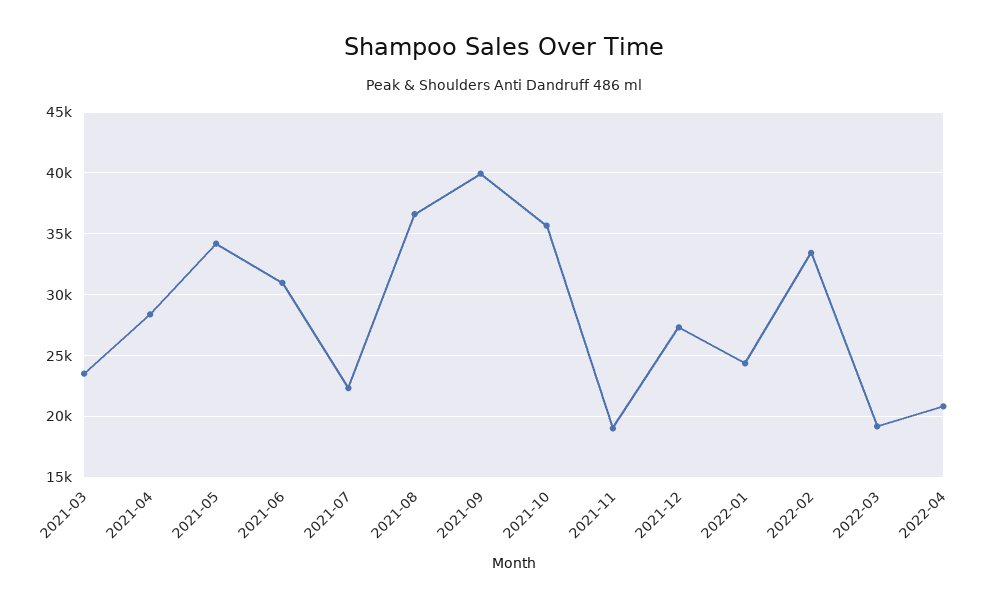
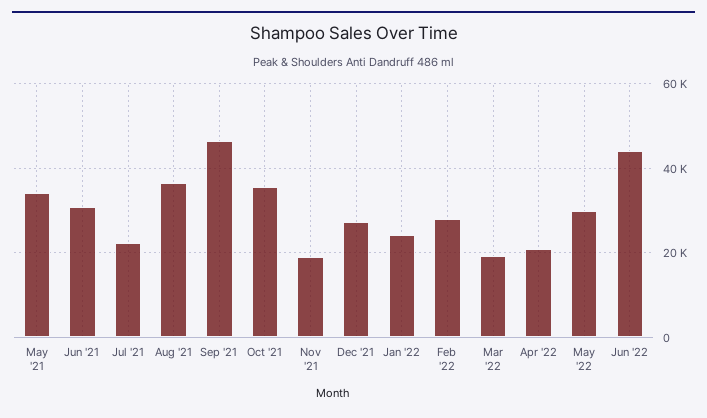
2021-03: 23500 -> none
2021-04: 28500 -> none
2021-09: 40000 -> 46000
2022-02: 33500 -> 28000
May '22: none -> 30000
Jun '22: none -> 44000

